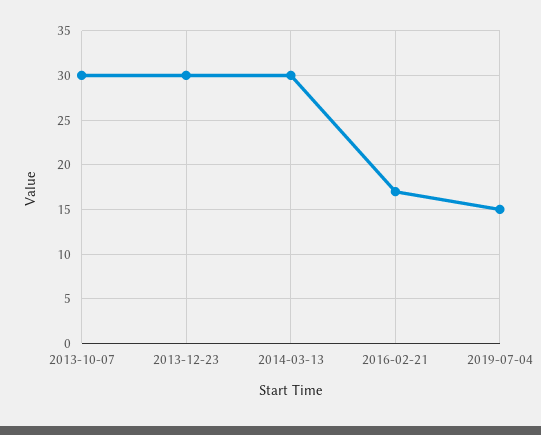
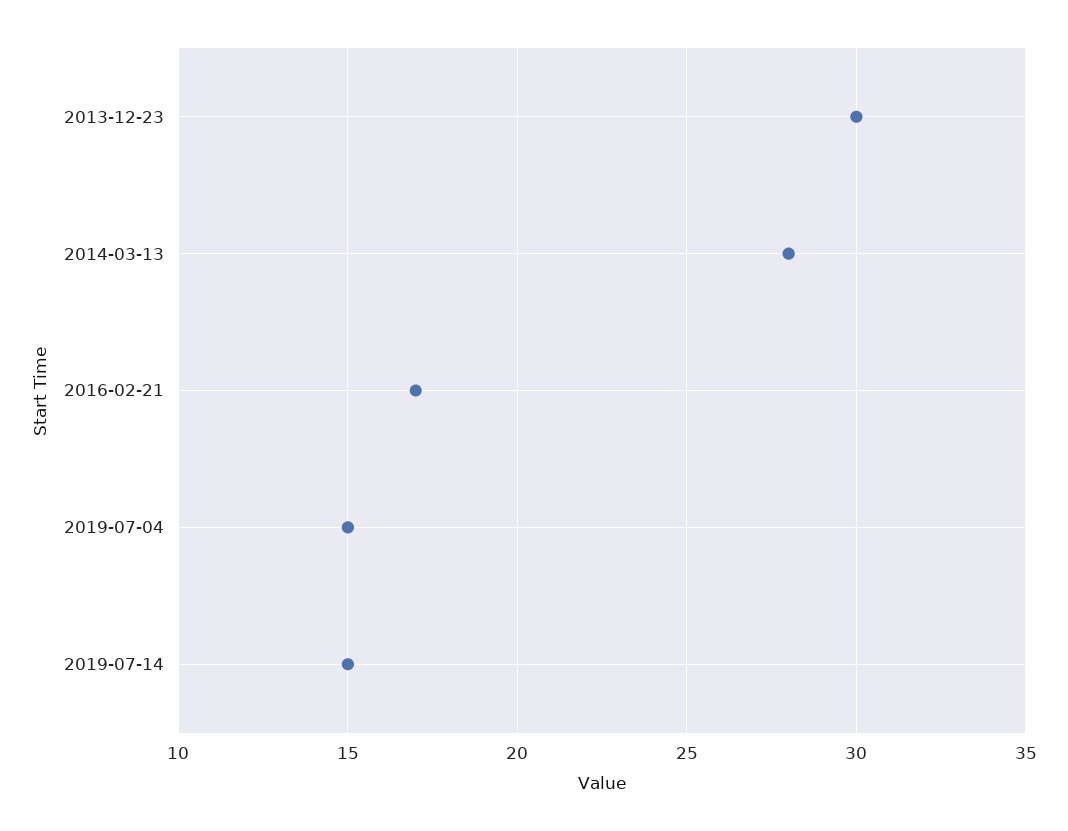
2013-10-07: 30 -> none
2014-03-13: 30 -> 28
2019-07-14: none -> 15

